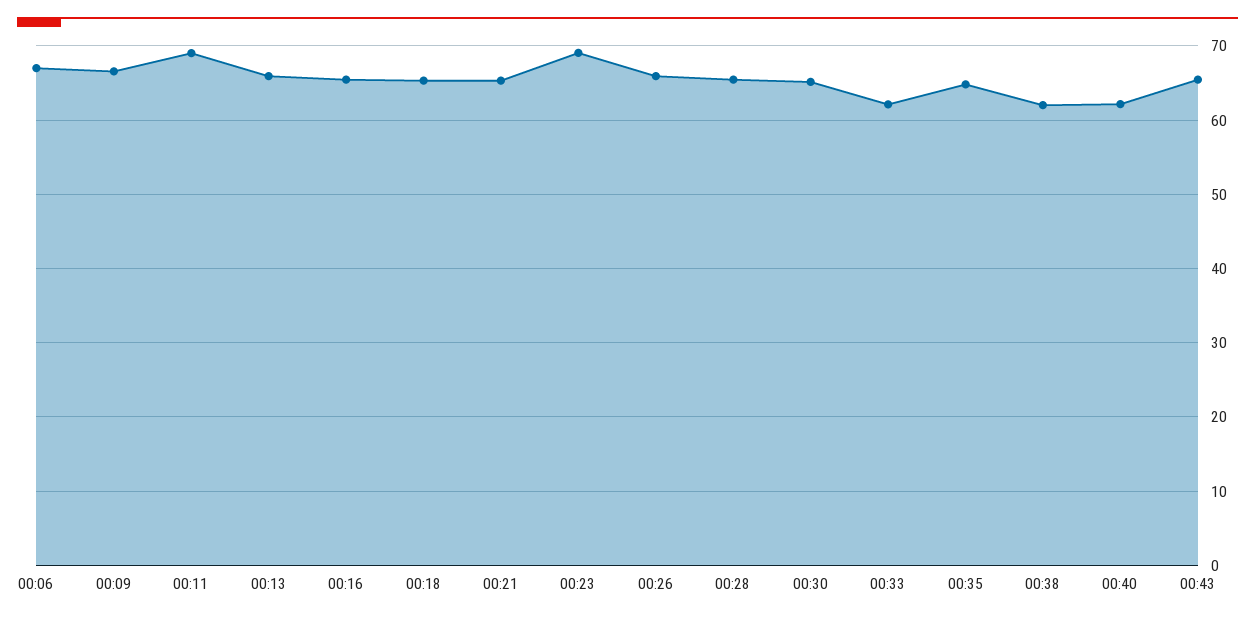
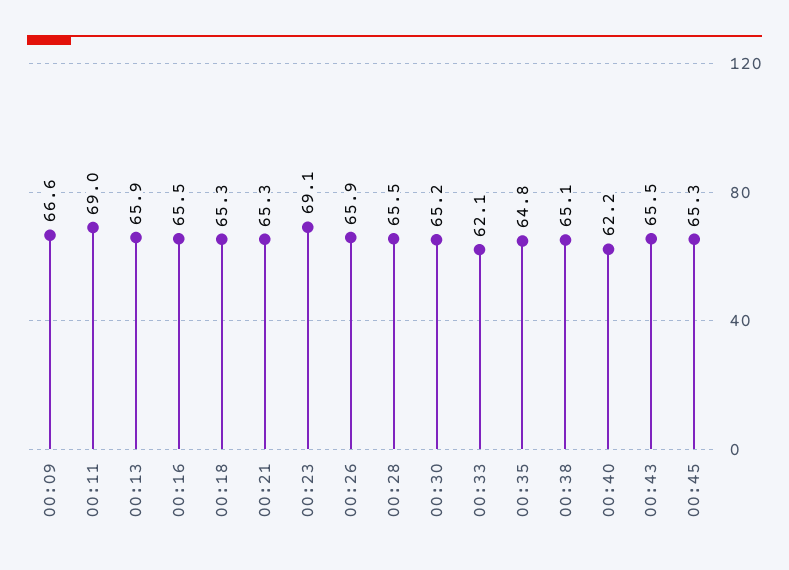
00:06: 67 -> none
00:38: 62 -> 65.1
00:45: none -> 65.3

